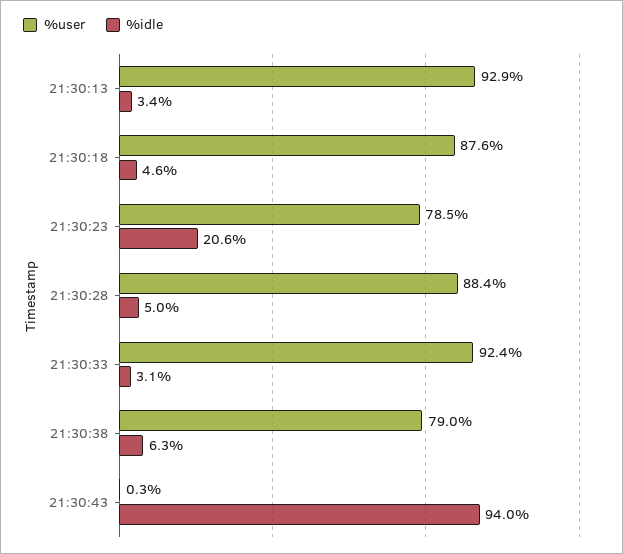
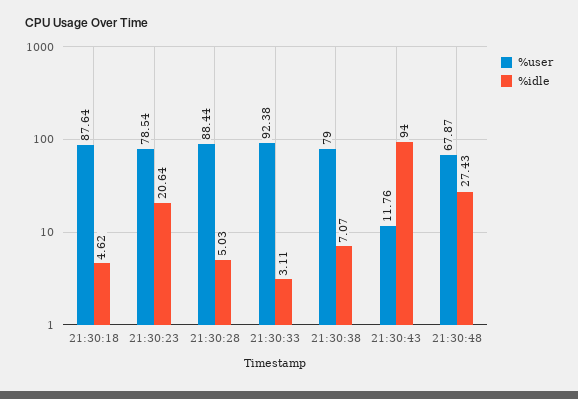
%user, 21:30:13: 92.9 -> none
%idle, 21:30:13: 3.4 -> none
%idle, 21:30:38: 6.3 -> 7.07
%user, 21:30:43: 0.3 -> 11.76
%user, 21:30:48: none -> 67.87
%idle, 21:30:48: none -> 27.43

